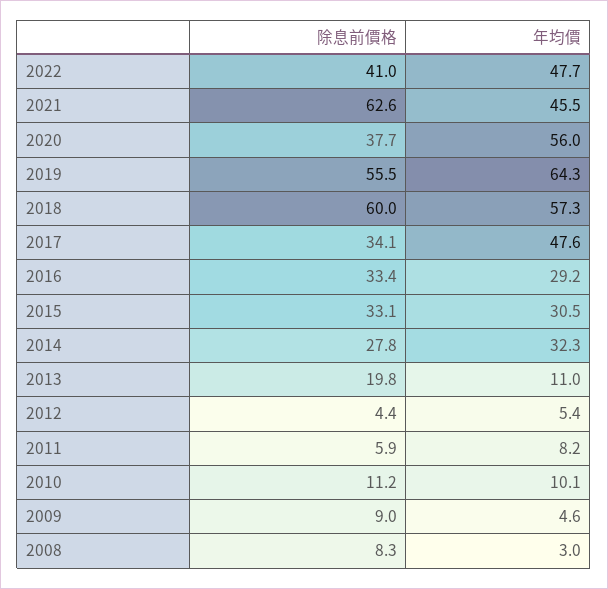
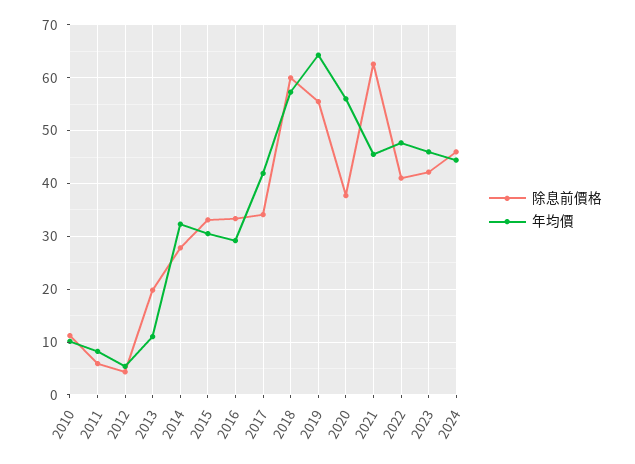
年均價, 2017: 47.6 -> 42
除息前價格, 2009: 9 -> none
年均價, 2009: 4.6 -> none
除息前價格, 2008: 8.3 -> none
年均價, 2008: 3 -> none
除息前價格, 2023: none -> 42
年均價, 2023: none -> 46
除息前價格, 2024: none -> 46
年均價, 2024: none -> 44

